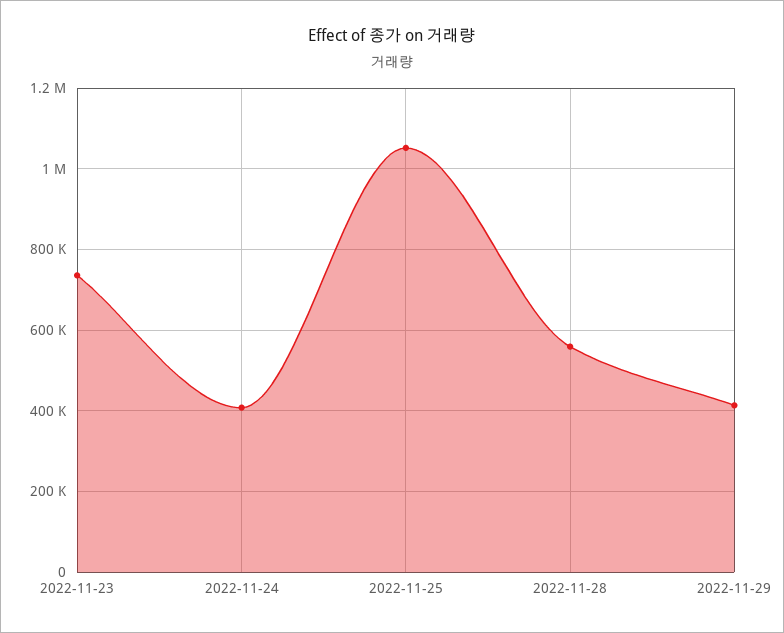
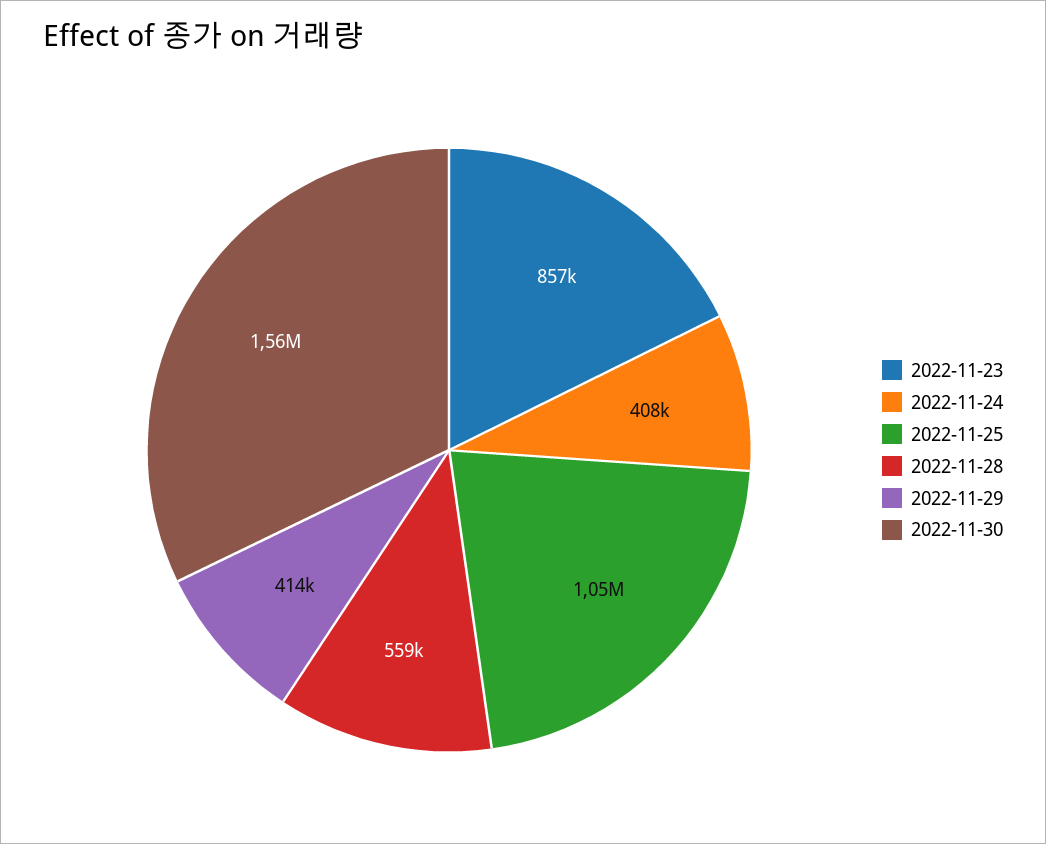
2022-11-23: 740000 -> 857000
2022-11-30: none -> 1560000

